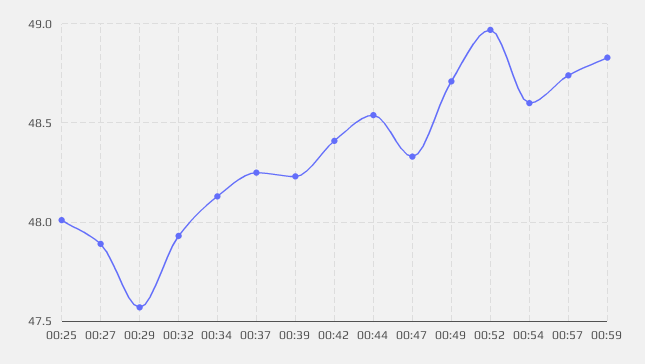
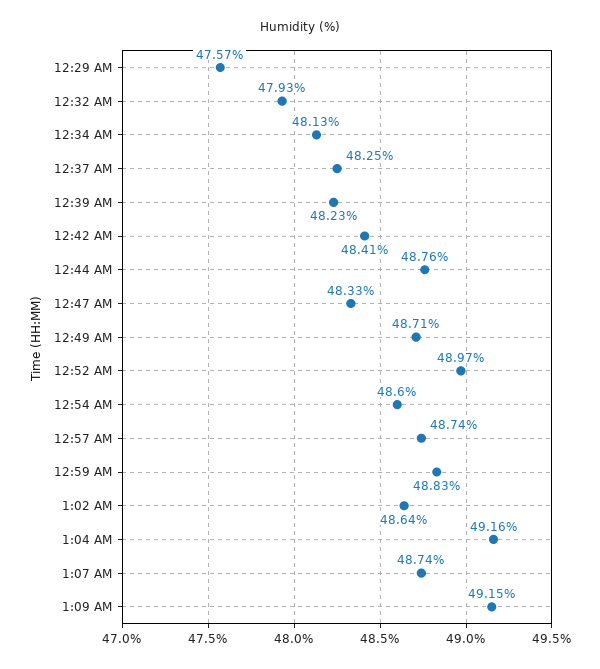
00:25: 48 -> none
00:27: 47.9 -> none
00:44: 48.55 -> 48.76
1:02 AM: none -> 48.64
1:04 AM: none -> 49.16
1:07 AM: none -> 48.74
1:09 AM: none -> 49.15

